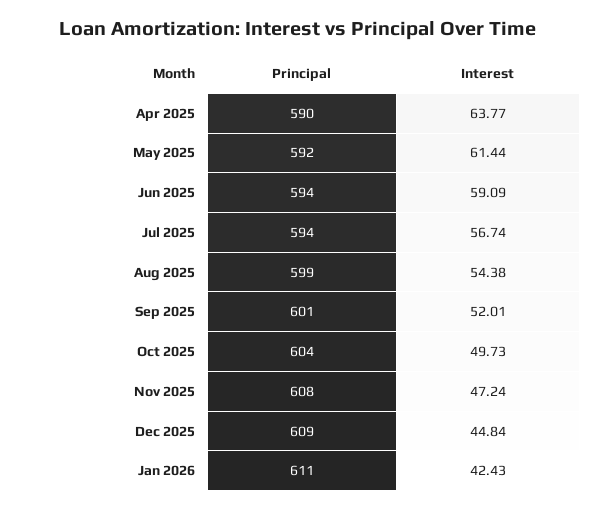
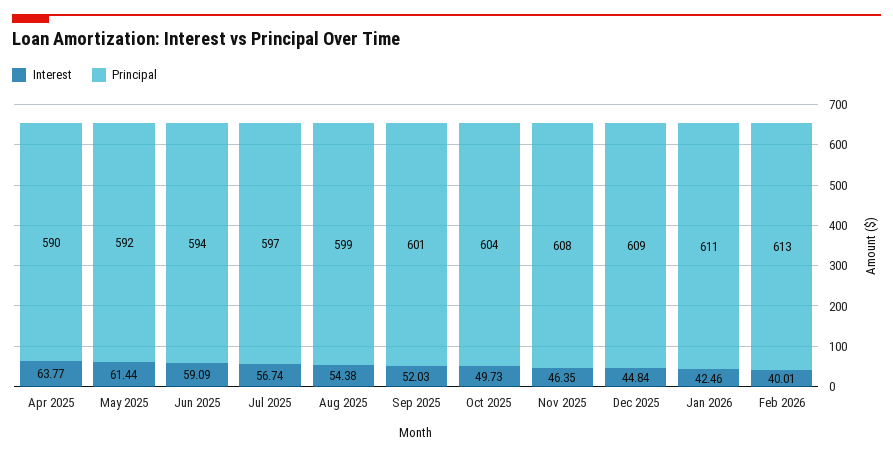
Principal, Jul 2025: 594 -> 597
Interest, Sep 2025: 52.01 -> 52.03
Interest, Nov 2025: 47.24 -> 46.35
Interest, Jan 2026: 42.43 -> 42.46
Interest, Feb 2026: none -> 40.01
Principal, Feb 2026: none -> 613

